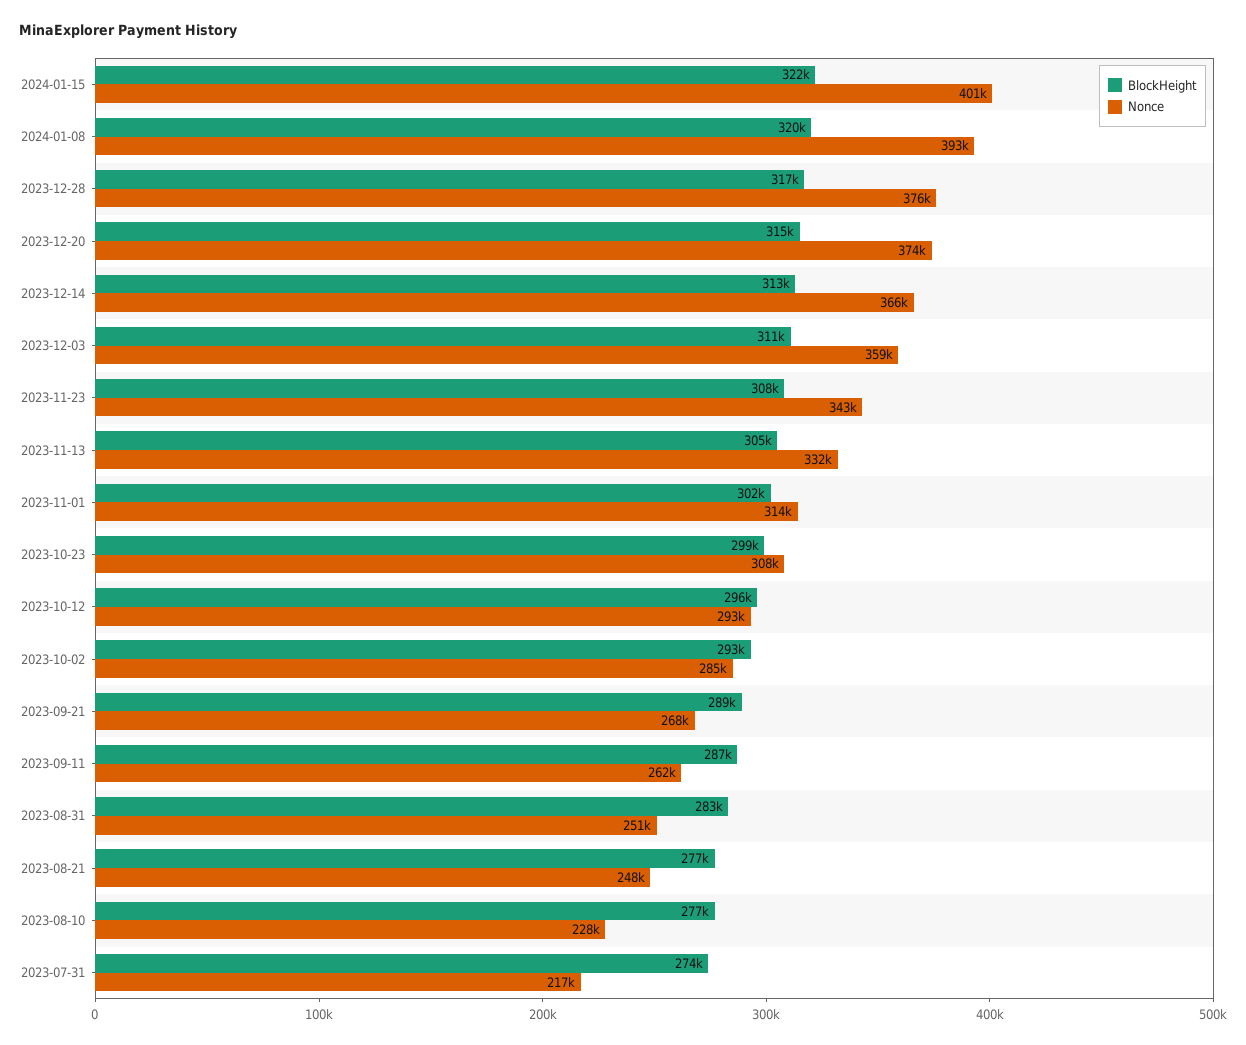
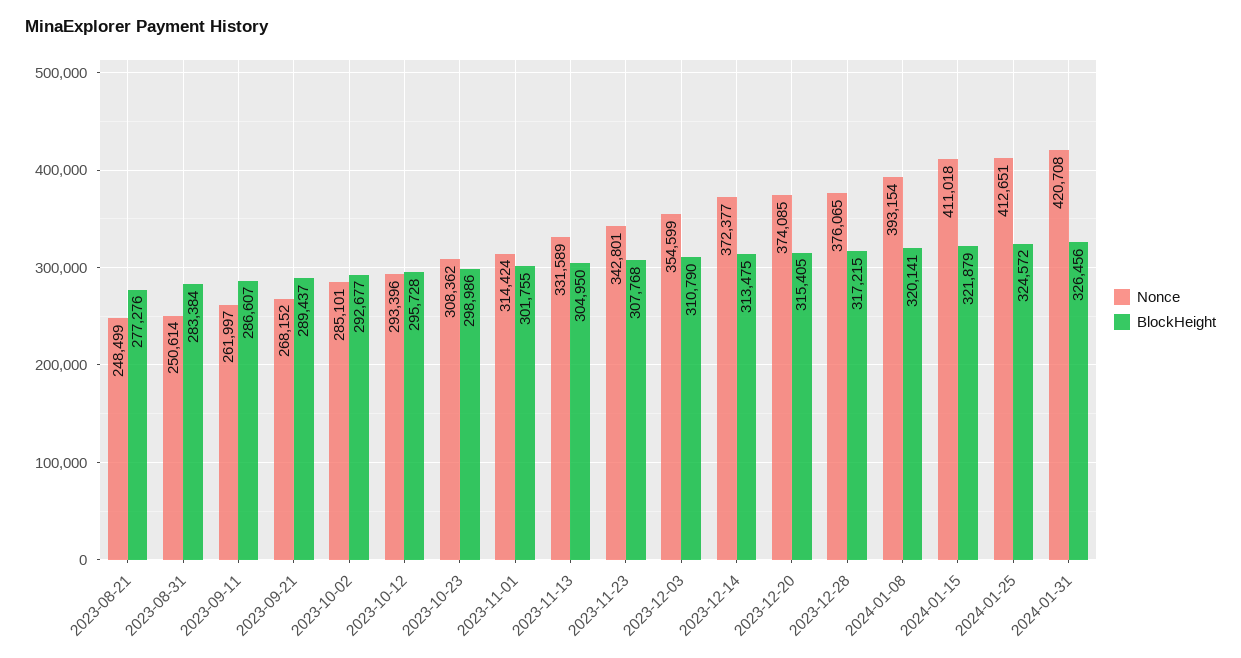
Nonce, 2024-01-15: 401000 -> 411018
Nonce, 2023-12-14: 366000 -> 372377
Nonce, 2023-12-03: 359000 -> 354599
BlockHeight, 2023-08-10: 277000 -> none
Nonce, 2023-08-10: 228000 -> none
BlockHeight, 2023-07-31: 274000 -> none
Nonce, 2023-07-31: 217000 -> none
Nonce, 2024-01-25: none -> 412651
BlockHeight, 2024-01-25: none -> 324572
Nonce, 2024-01-31: none -> 420708
BlockHeight, 2024-01-31: none -> 326456

